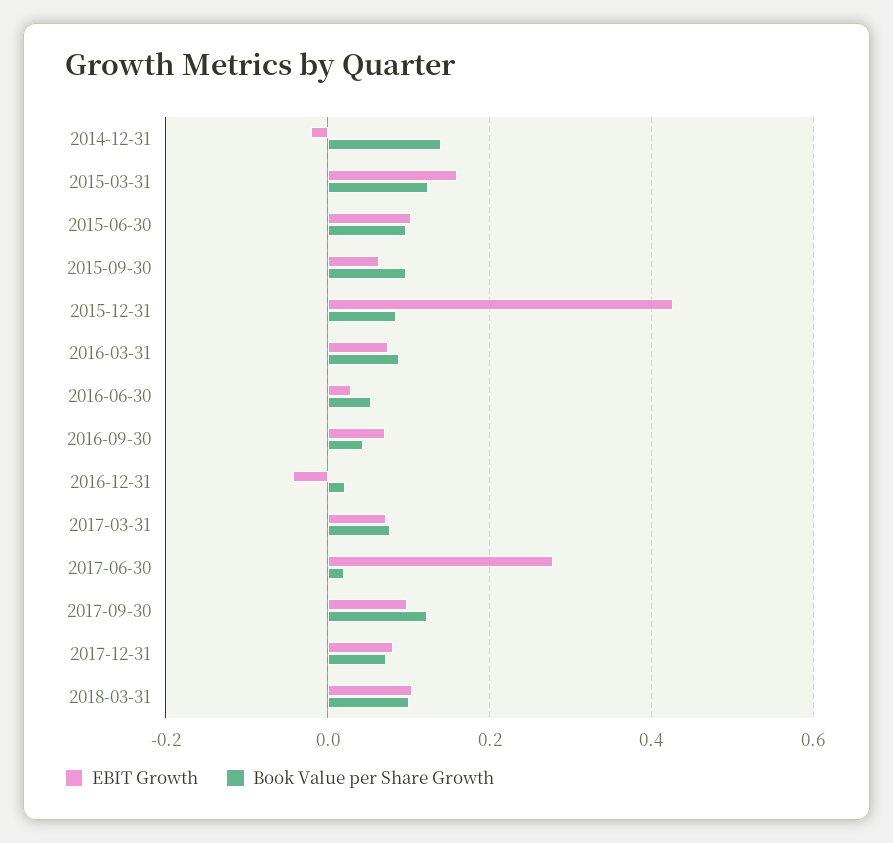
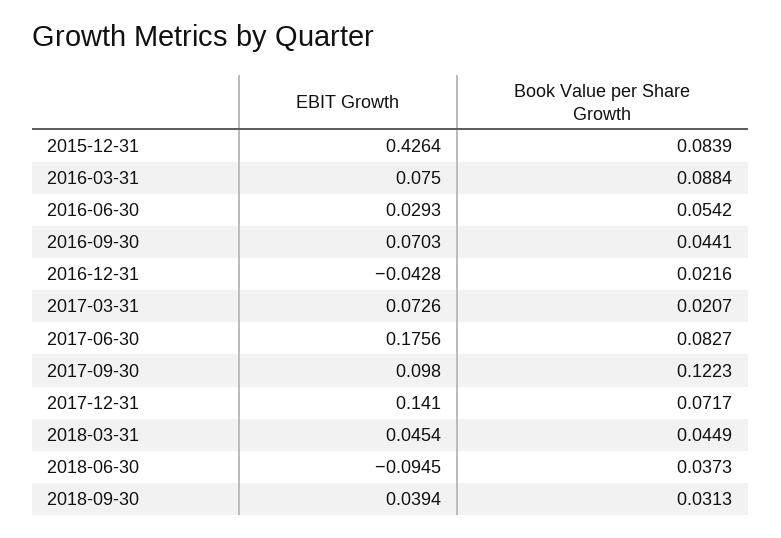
EBIT Growth, 2014-12-31: -0.02 -> none
Book Value per Share Growth, 2014-12-31: 0.14 -> none
EBIT Growth, 2015-03-31: 0.16 -> none
Book Value per Share Growth, 2015-03-31: 0.12 -> none
EBIT Growth, 2015-06-30: 0.1 -> none
Book Value per Share Growth, 2015-06-30: 0.1 -> none
EBIT Growth, 2015-09-30: 0.06 -> none
Book Value per Share Growth, 2015-09-30: 0.1 -> none
Book Value per Share Growth, 2017-03-31: 0.08 -> 0.0207
EBIT Growth, 2017-06-30: 0.28 -> 0.1756
Book Value per Share Growth, 2017-06-30: 0.02 -> 0.0827
EBIT Growth, 2017-12-31: 0.08 -> 0.141
EBIT Growth, 2018-03-31: 0.1 -> 0.0454
Book Value per Share Growth, 2018-03-31: 0.1 -> 0.0449
EBIT Growth, 2018-06-30: none -> -0.0945
Book Value per Share Growth, 2018-06-30: none -> 0.0373
EBIT Growth, 2018-09-30: none -> 0.0394
Book Value per Share Growth, 2018-09-30: none -> 0.0313

